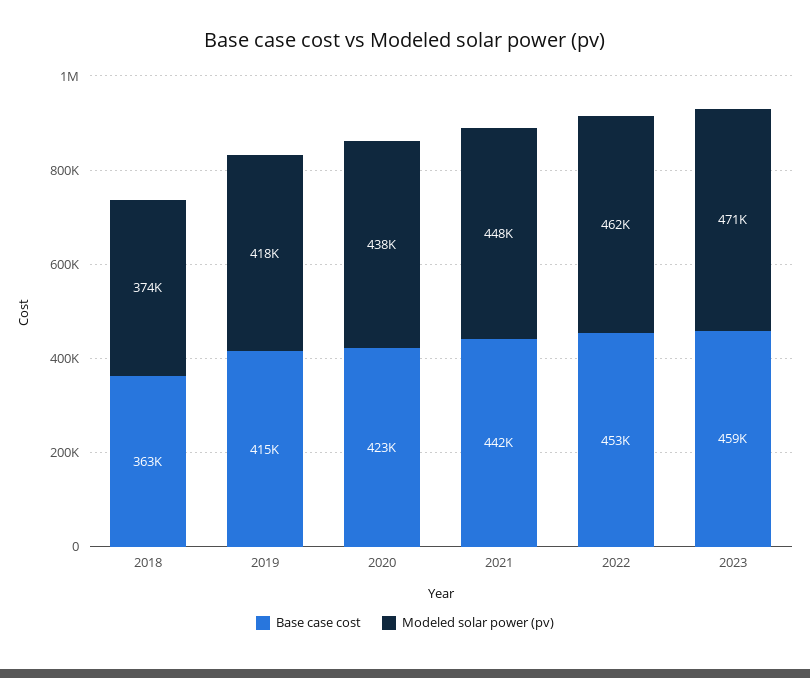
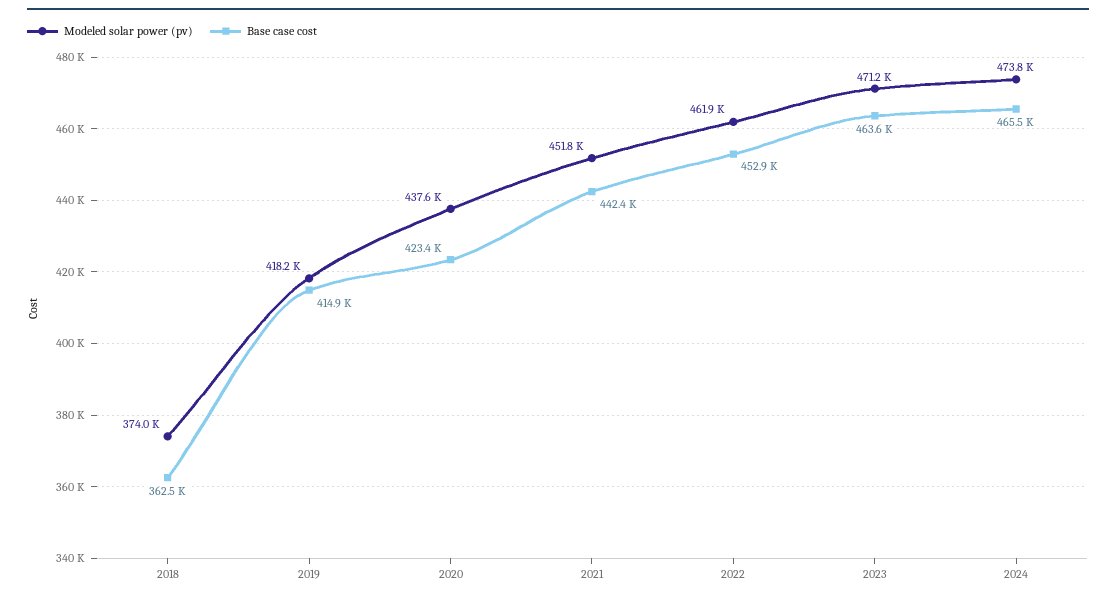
Modeled solar power (pv), 2021: 448000 -> 451800
Base case cost, 2023: 459000 -> 463600
Modeled solar power (pv), 2024: none -> 473800
Base case cost, 2024: none -> 465500

